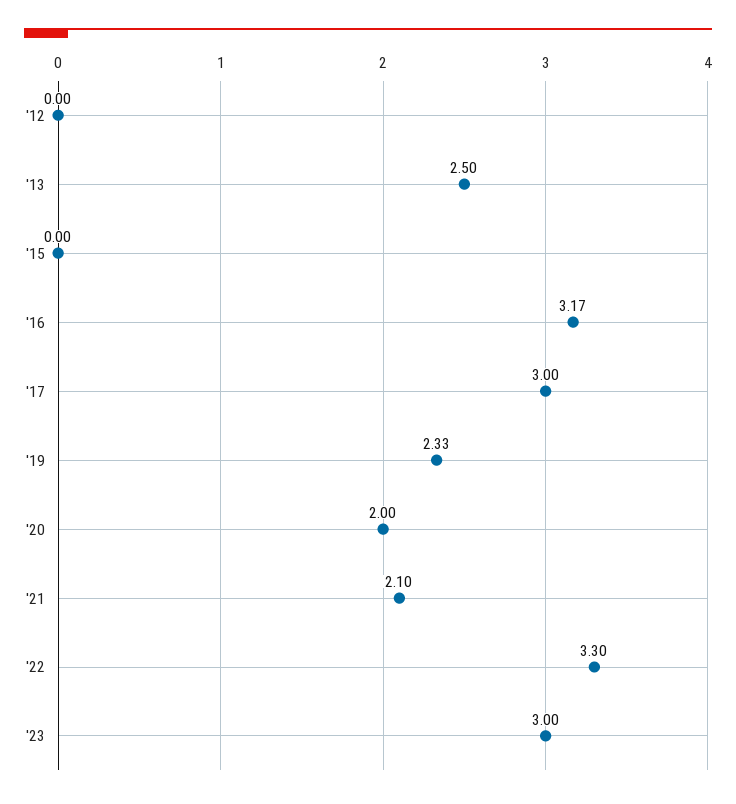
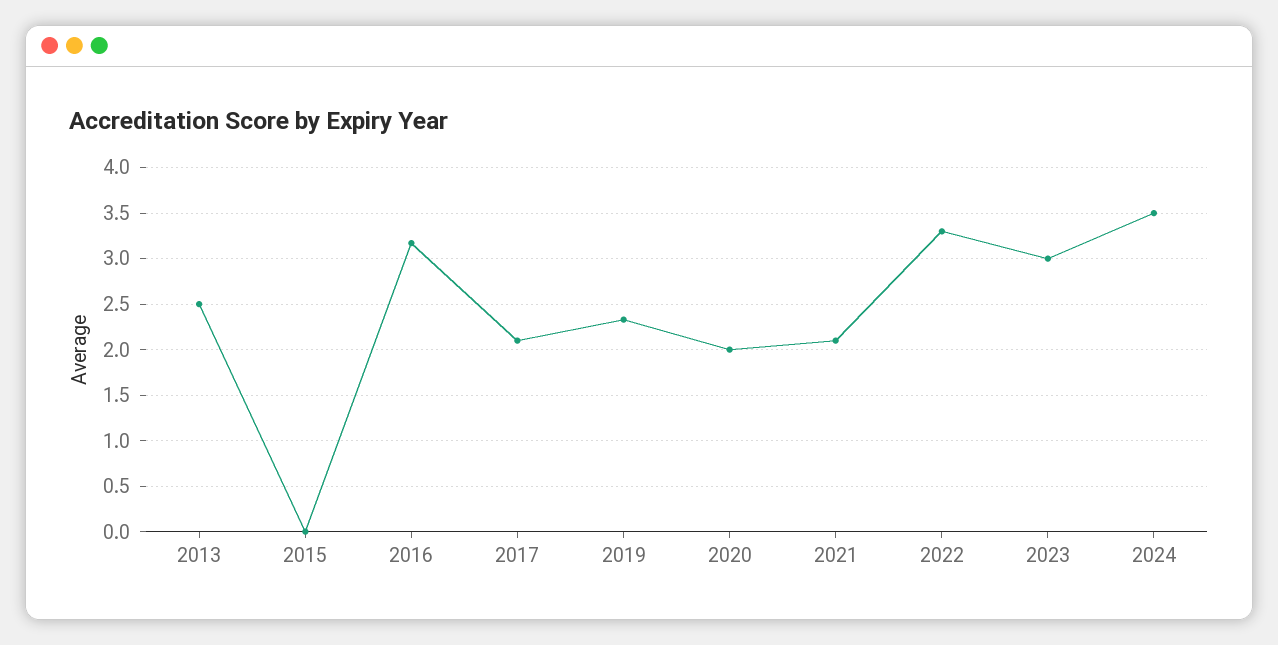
'12: 0 -> none
'17: 3 -> 2.1
2024: none -> 3.5

